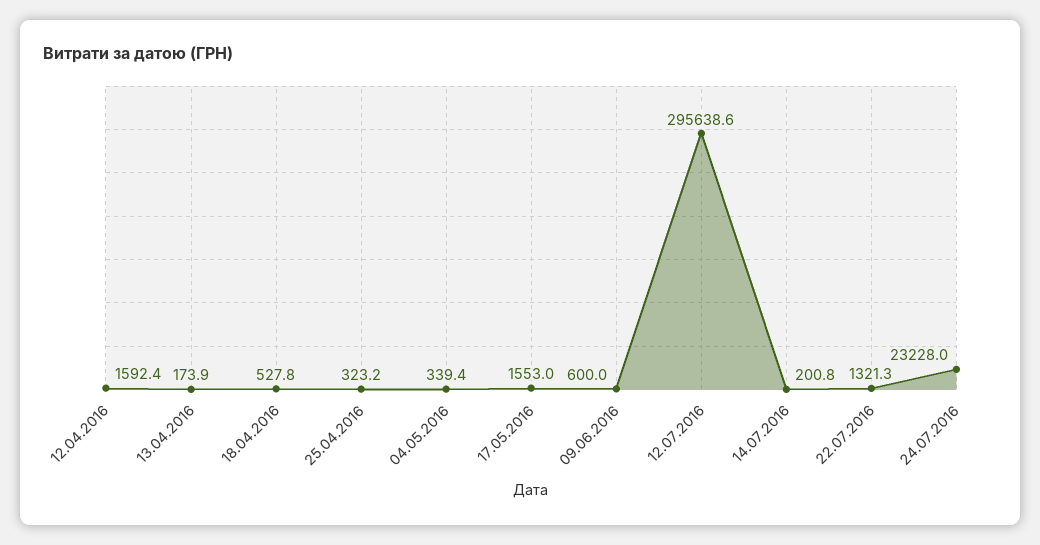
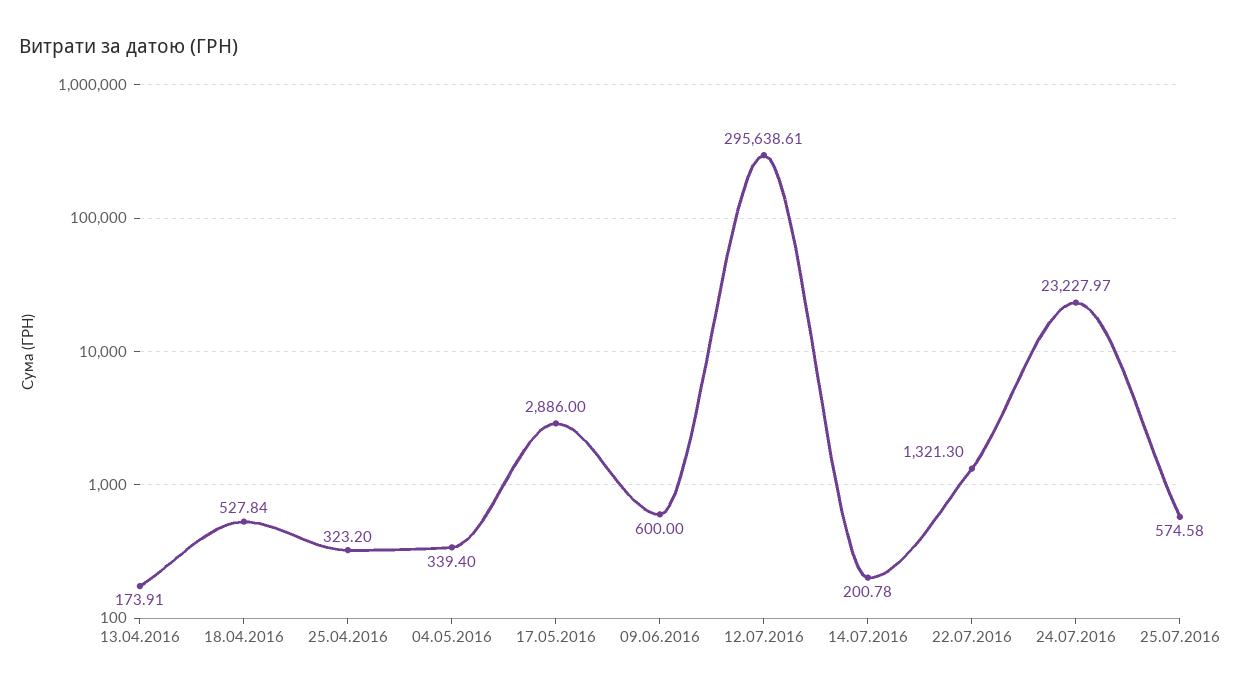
12.04.2016: 1592.4 -> none
17.05.2016: 1553 -> 2886
25.07.2016: none -> 574.58

